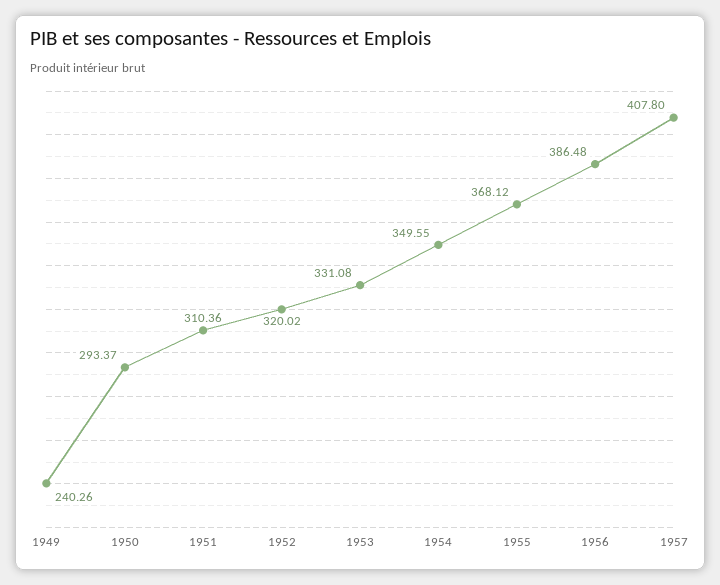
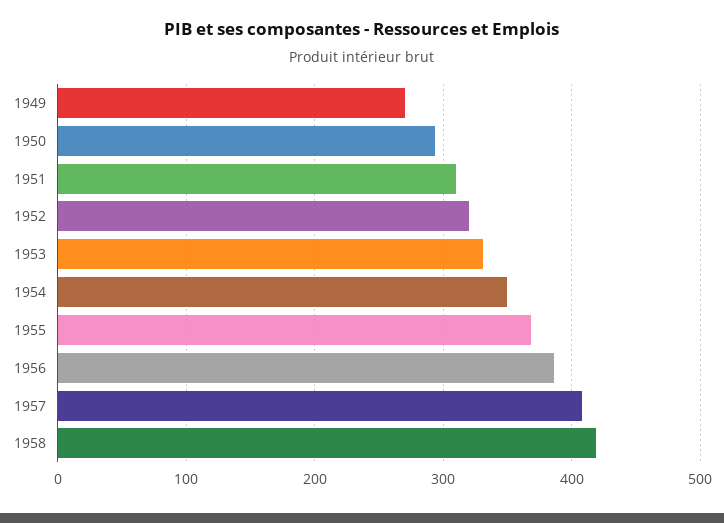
1949: 240.26 -> 270
1958: none -> 420

